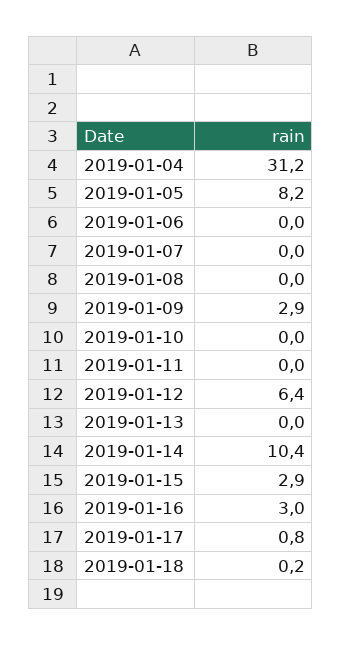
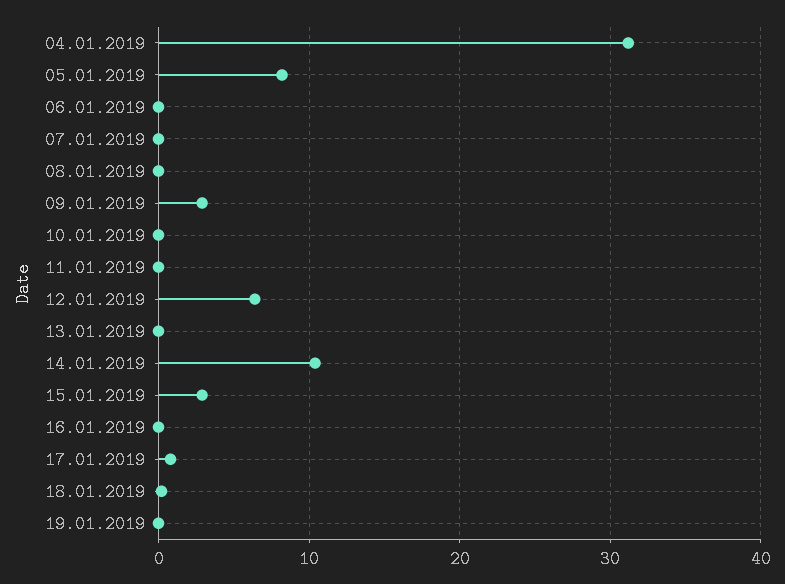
2019-01-16: 3 -> 0
19.01.2019: none -> 0

